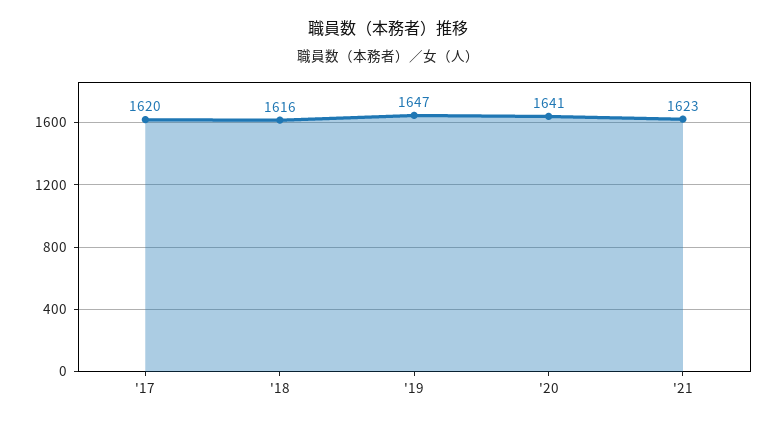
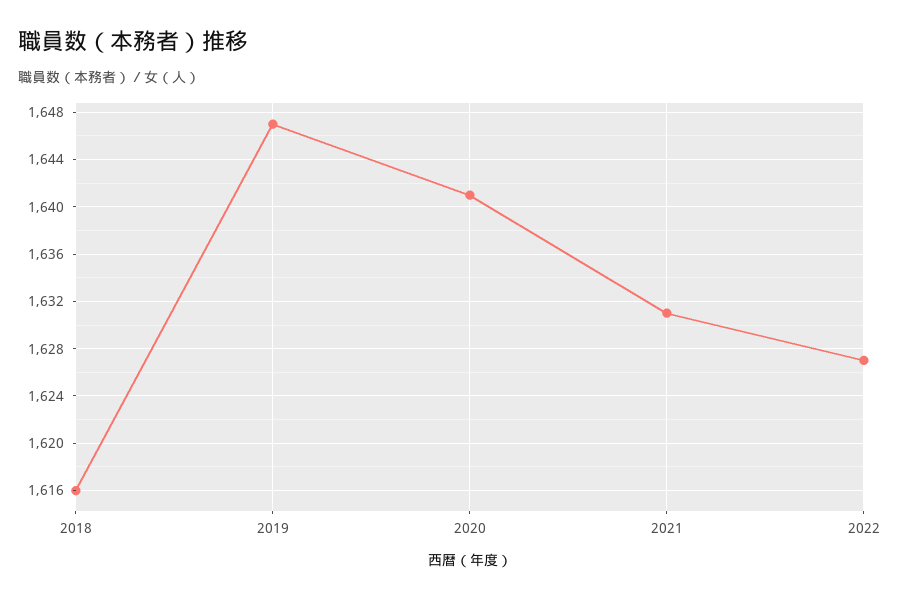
'17: 1620 -> none
'21: 1623 -> 1631
2022: none -> 1627

